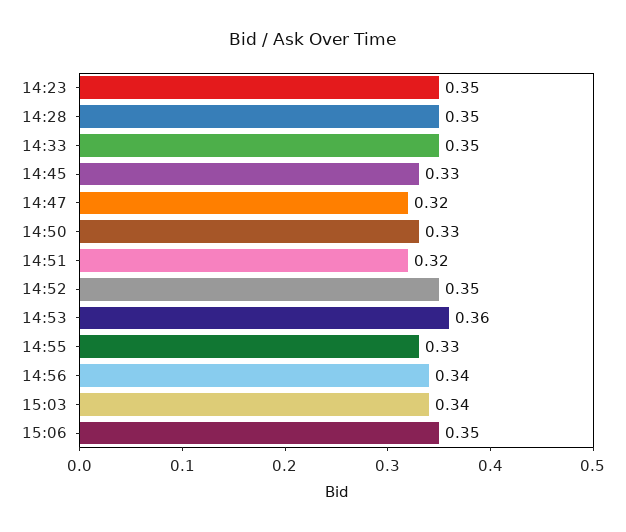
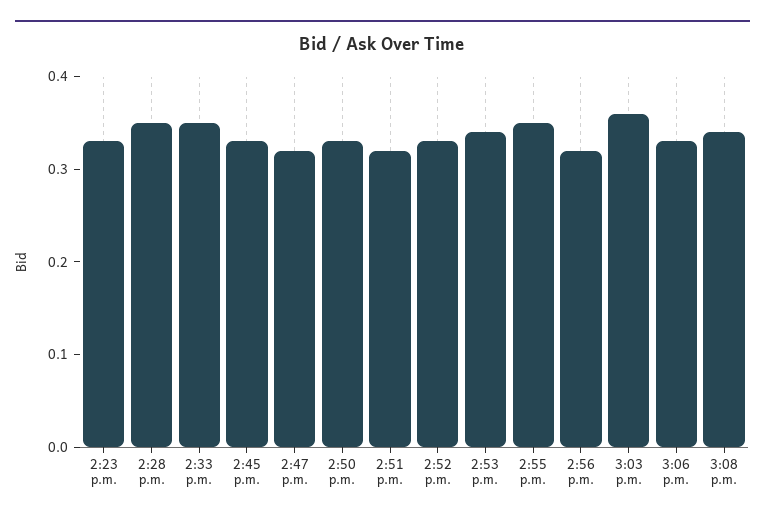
14:23: 0.35 -> 0.33
14:52: 0.35 -> 0.33
14:53: 0.36 -> 0.34
14:55: 0.33 -> 0.35
14:56: 0.34 -> 0.32
15:03: 0.34 -> 0.36
15:06: 0.35 -> 0.33
3:08 p.m.: none -> 0.34

